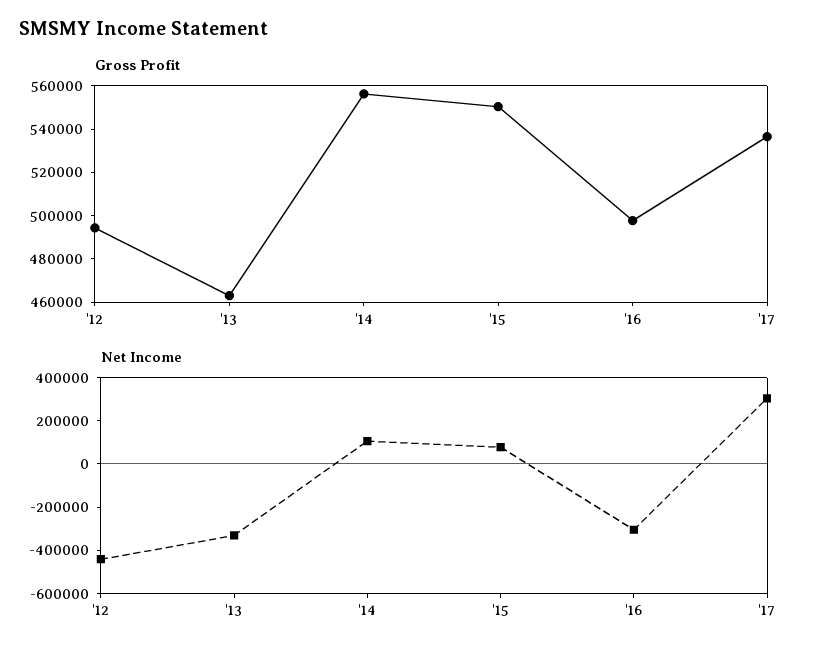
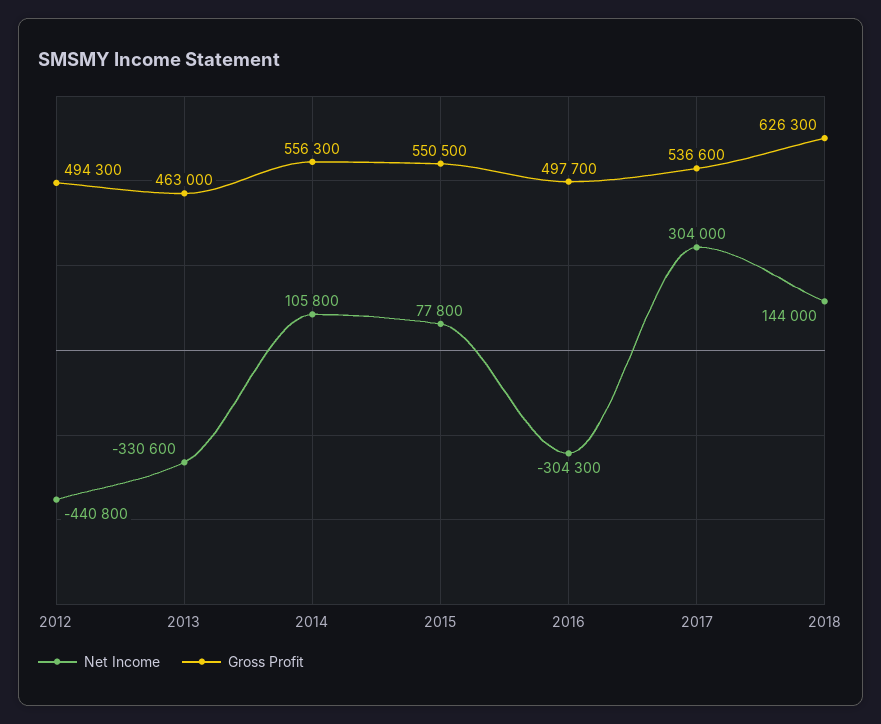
Net Income, 2018: none -> 144000
Gross Profit, 2018: none -> 626300

